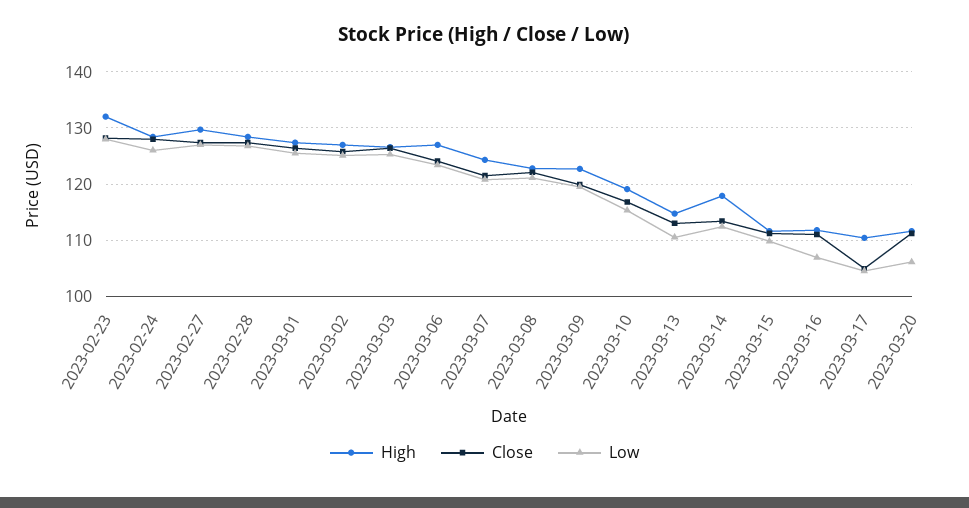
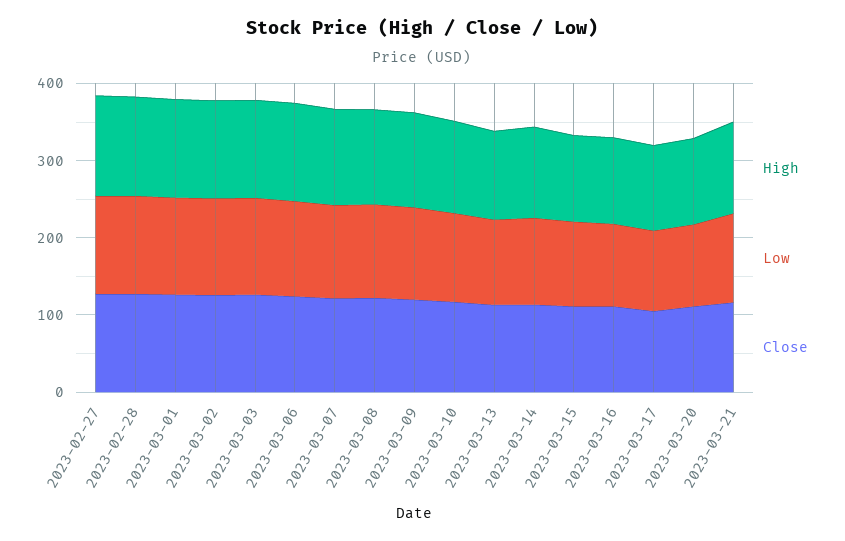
High, 2023-02-23: 132 -> none
Close, 2023-02-23: 128 -> none
Low, 2023-02-23: 128 -> none
High, 2023-02-24: 128 -> none
Close, 2023-02-24: 128 -> none
Low, 2023-02-24: 126 -> none
High, 2023-03-21: none -> 120
Low, 2023-03-21: none -> 120
Close, 2023-03-21: none -> 120

